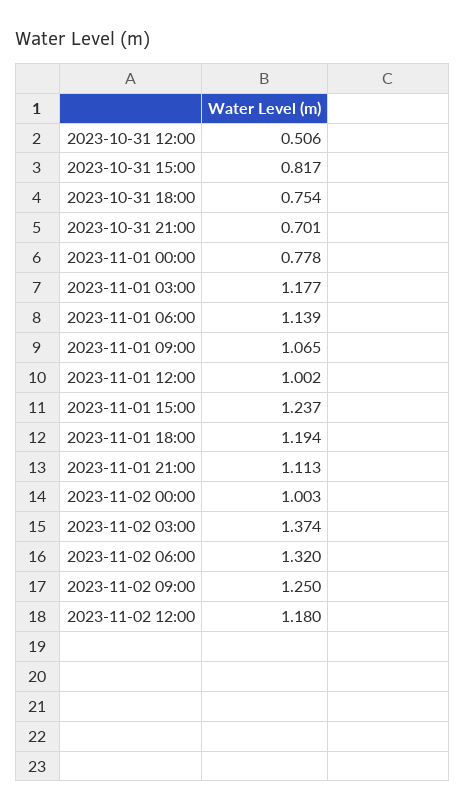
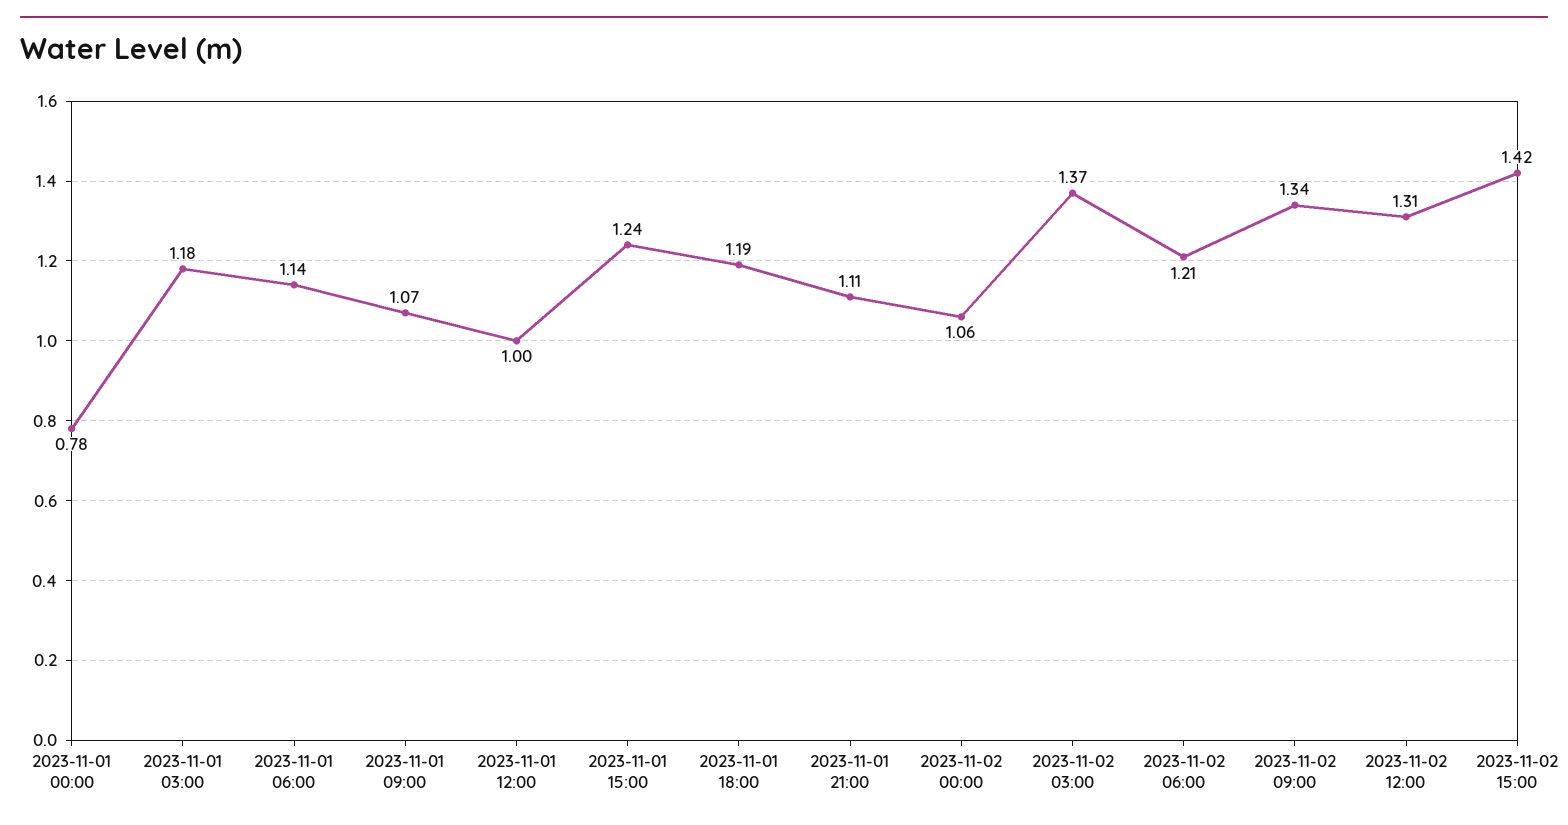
2023-10-31 12:00: 0.506 -> none
2023-10-31 15:00: 0.817 -> none
2023-10-31 18:00: 0.754 -> none
2023-10-31 21:00: 0.701 -> none
2023-11-02 00:00: 1.003 -> 1.06
2023-11-02 06:00: 1.32 -> 1.21
2023-11-02 09:00: 1.25 -> 1.34
2023-11-02 12:00: 1.18 -> 1.31
2023-11-02 15:00: none -> 1.42

